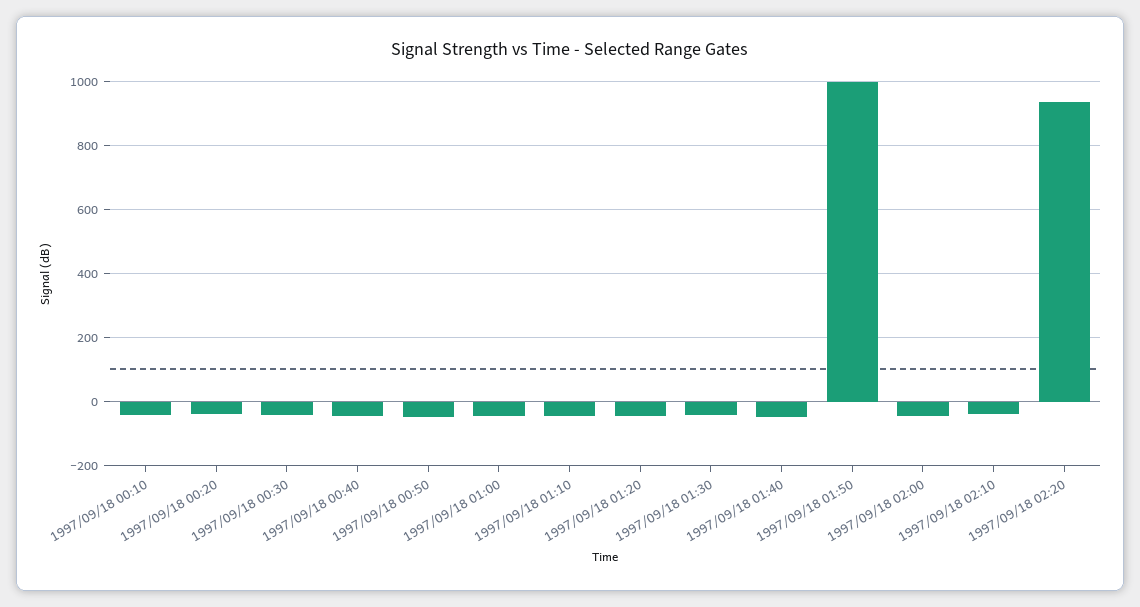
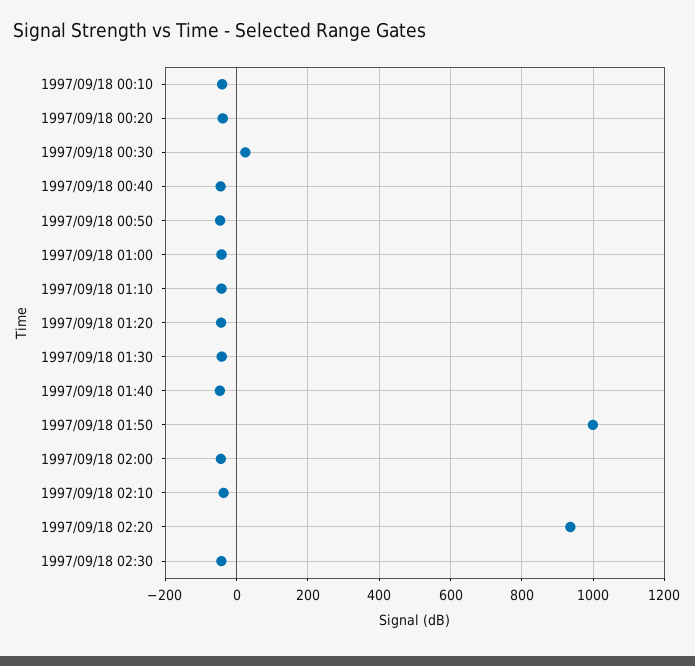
1997/09/18 00:30: -40 -> 20
1997/09/18 02:30: none -> -40

